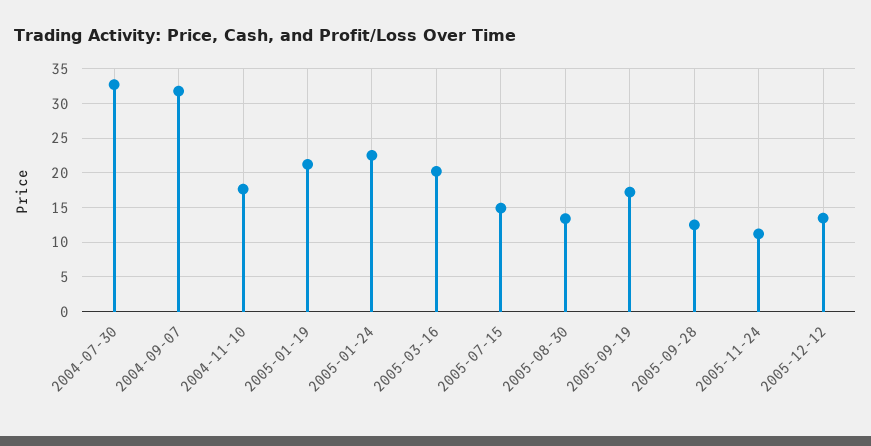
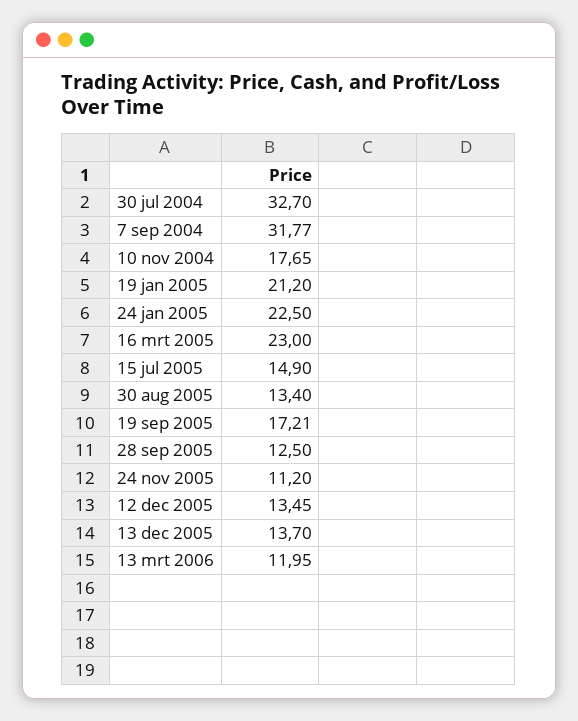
2005-03-16: 20 -> 23
13 dec 2005: none -> 13.7
13 mrt 2006: none -> 11.95

